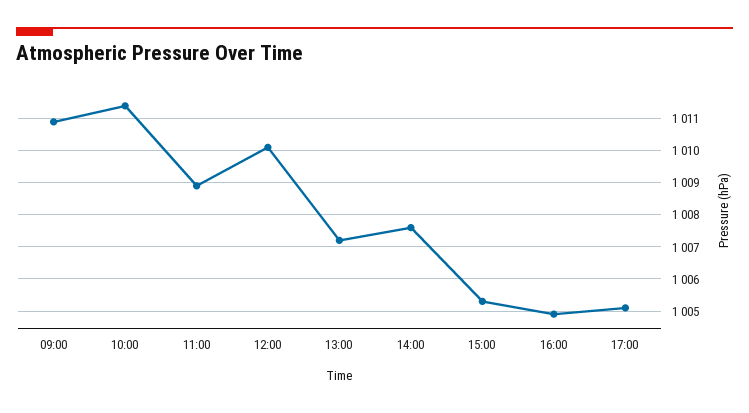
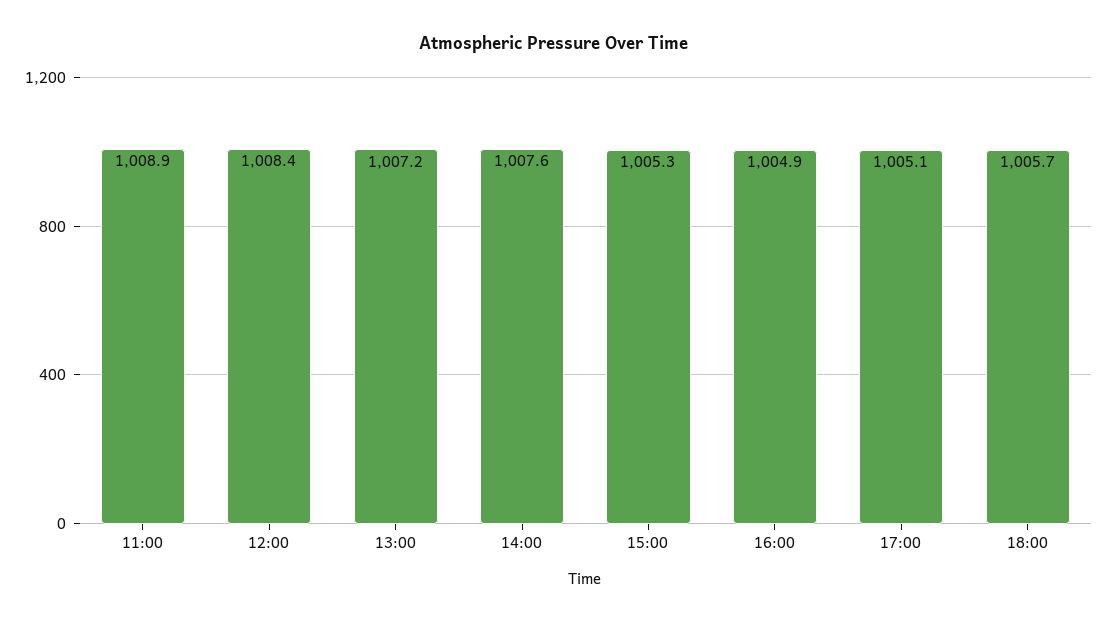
09:00: 1011 -> none
10:00: 1011.5 -> none
12:00: 1010 -> 1008.4
18:00: none -> 1005.7

